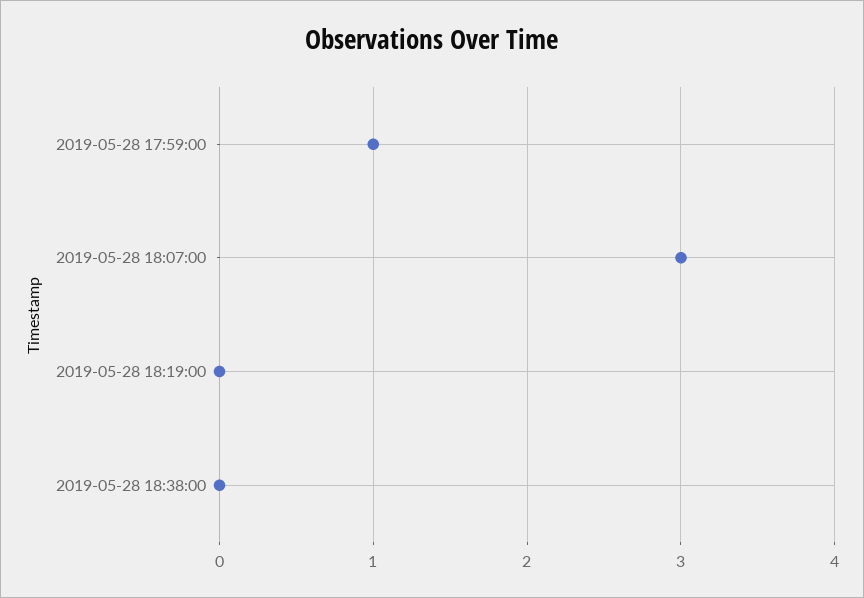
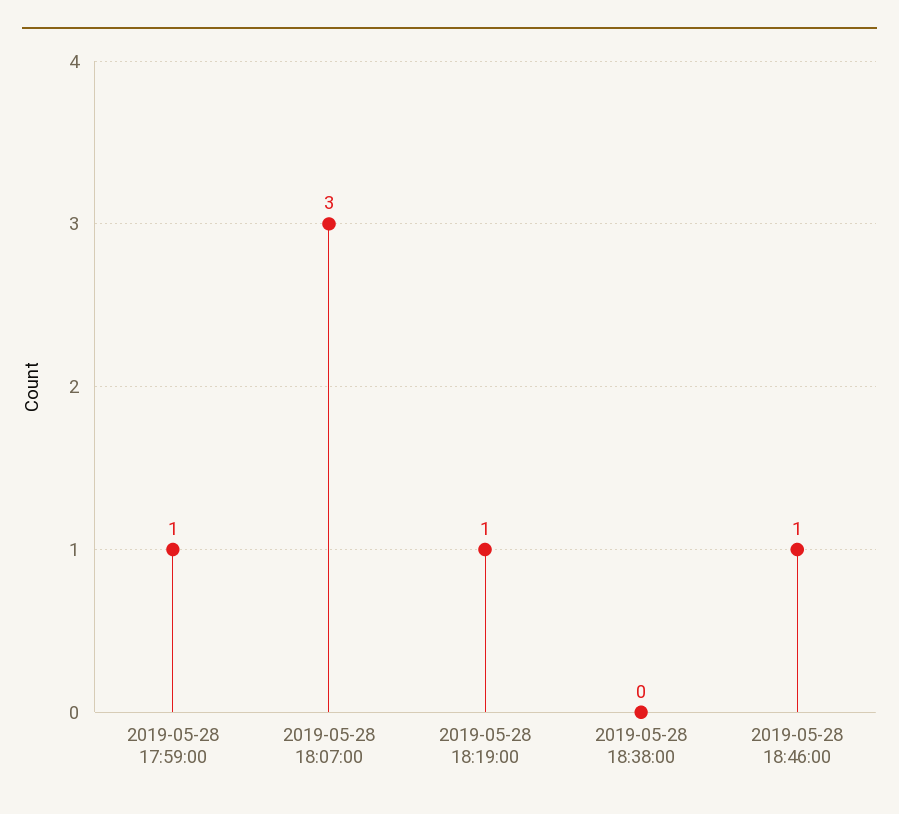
2019-05-28 18:19:00: 0 -> 1
2019-05-28 18:46:00: none -> 1

